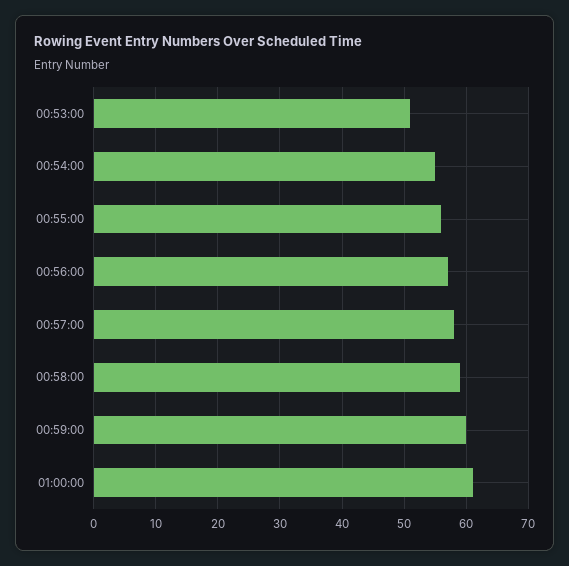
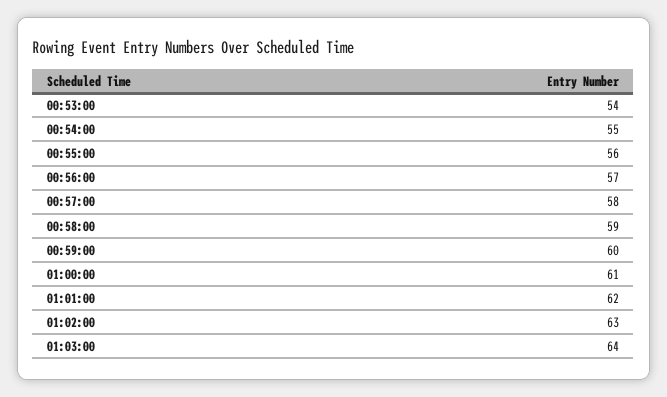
00:53:00: 51 -> 54
01:01:00: none -> 62
01:02:00: none -> 63
01:03:00: none -> 64

